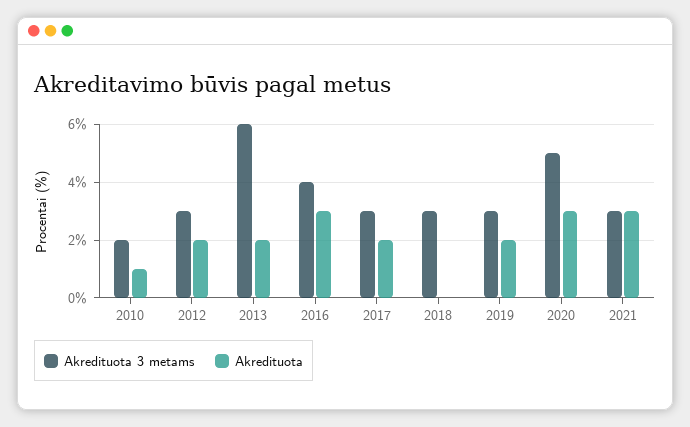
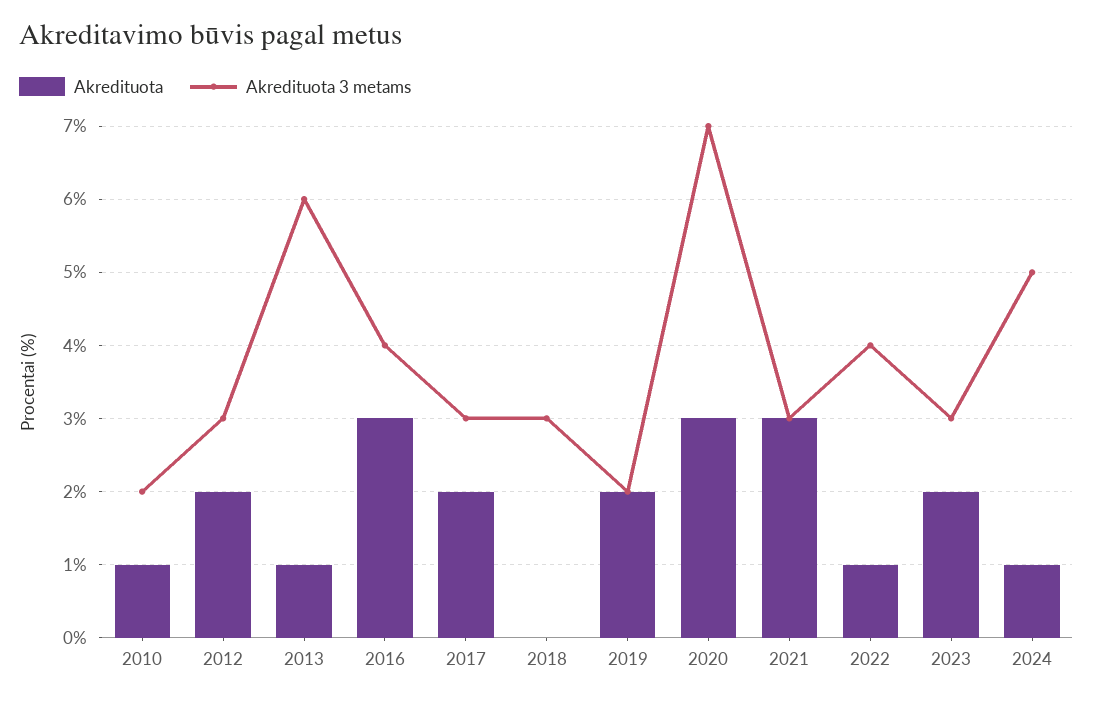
Akredituota, 2013: 2 -> 1
Akredituota 3 metams, 2019: 3 -> 2
Akredituota 3 metams, 2020: 5 -> 7
Akredituota, 2022: none -> 1
Akredituota 3 metams, 2022: none -> 4
Akredituota, 2023: none -> 2
Akredituota 3 metams, 2023: none -> 3
Akredituota, 2024: none -> 1
Akredituota 3 metams, 2024: none -> 5

